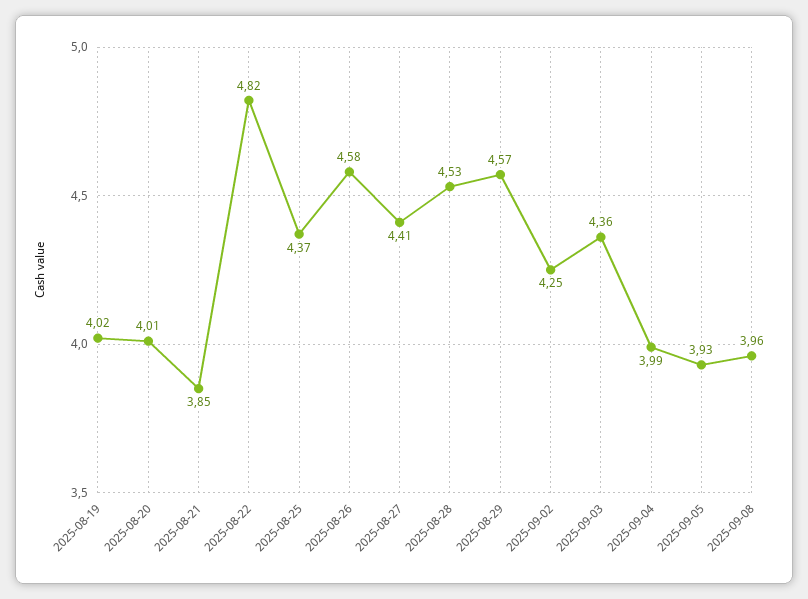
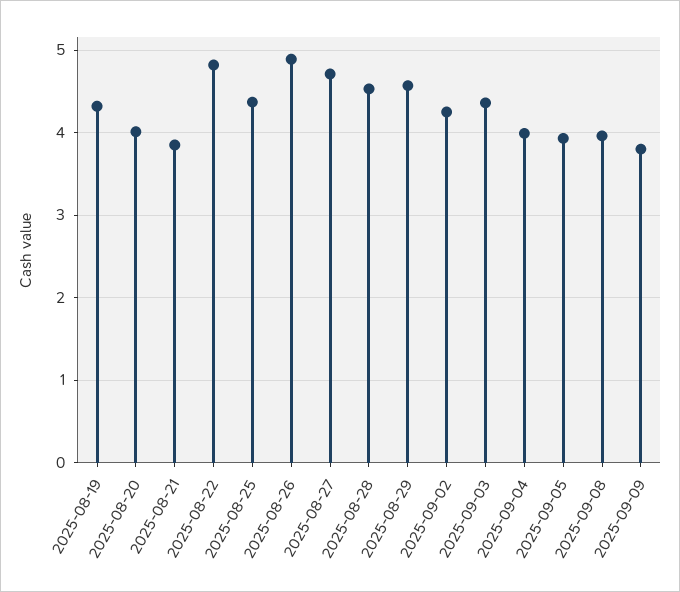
2025-08-19: 4.02 -> 4.3
2025-08-26: 4.58 -> 4.9
2025-08-27: 4.41 -> 4.7
2025-09-09: none -> 3.8

